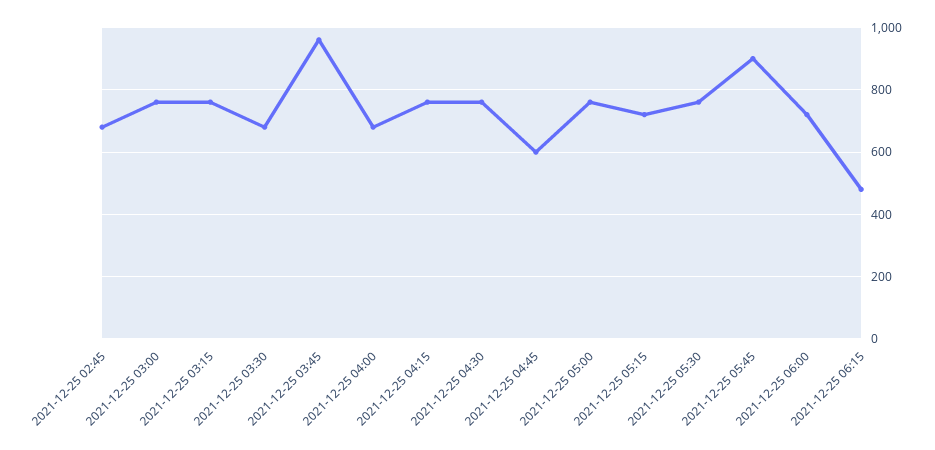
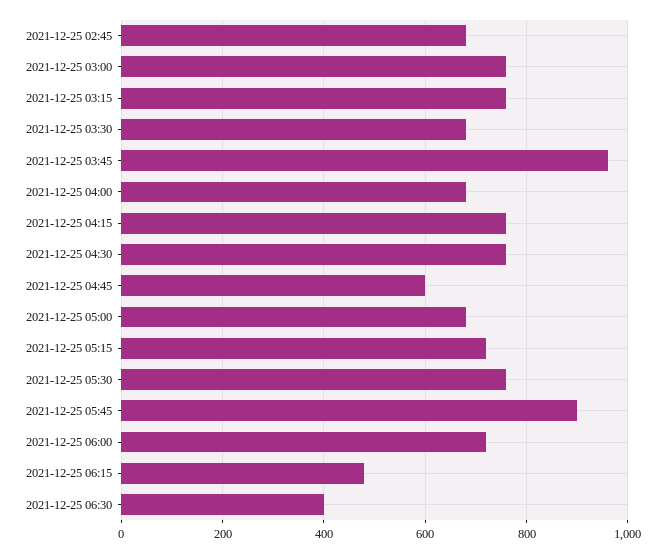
2021-12-25 05:00: 760 -> 680
2021-12-25 06:30: none -> 400

